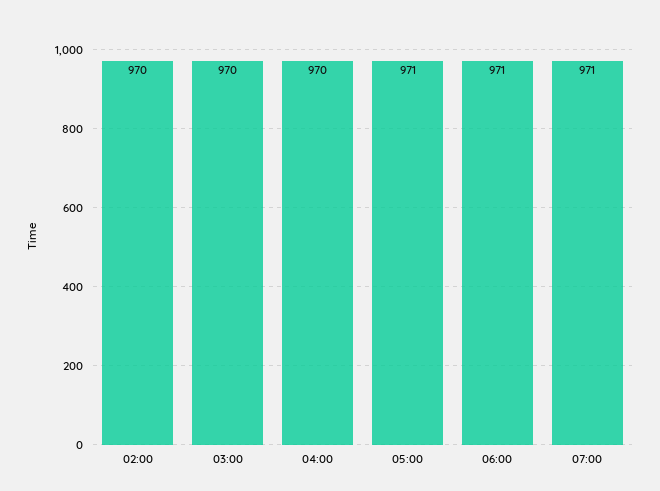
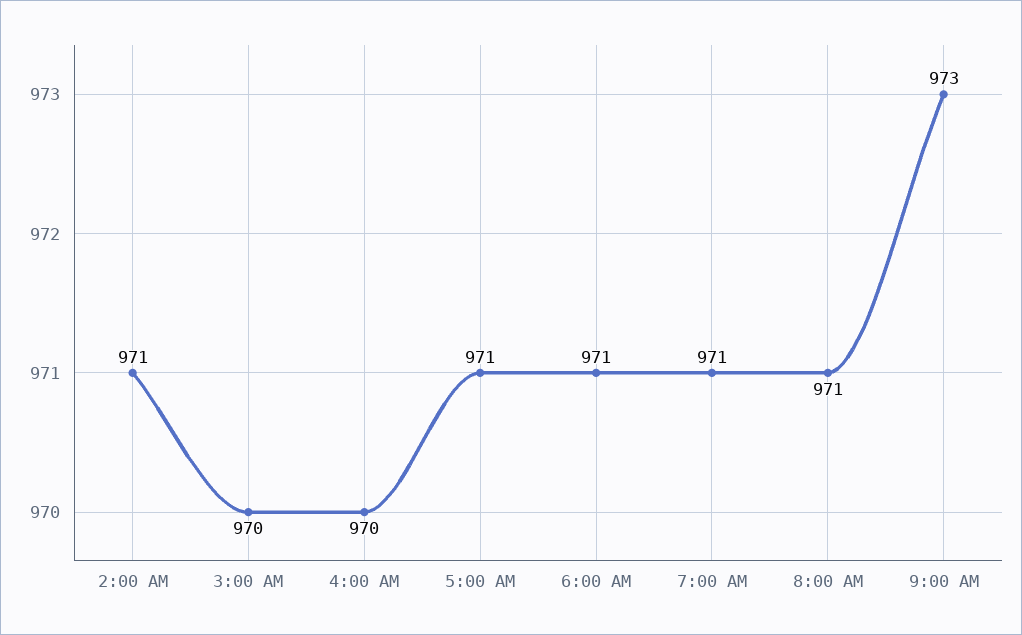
02:00: 970 -> 971
8:00 AM: none -> 971
9:00 AM: none -> 973

